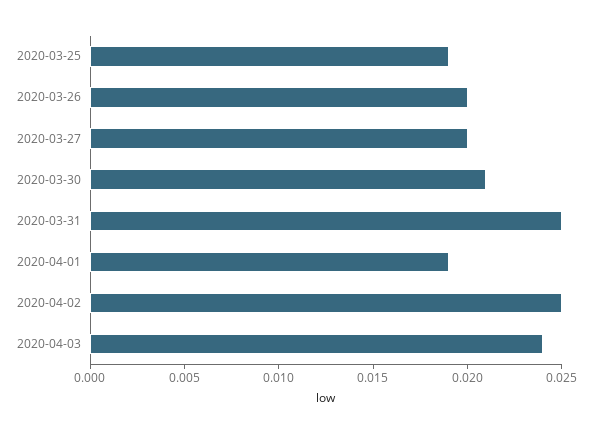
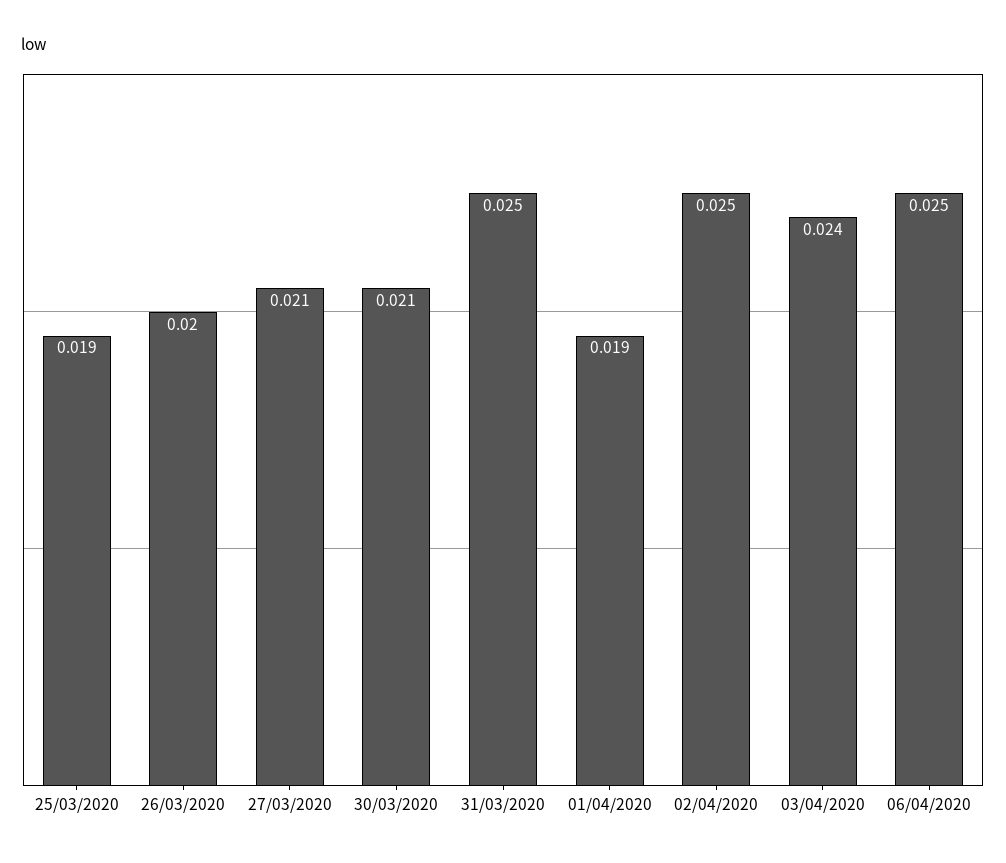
2020-03-27: 0.02 -> 0.021
06/04/2020: none -> 0.025

